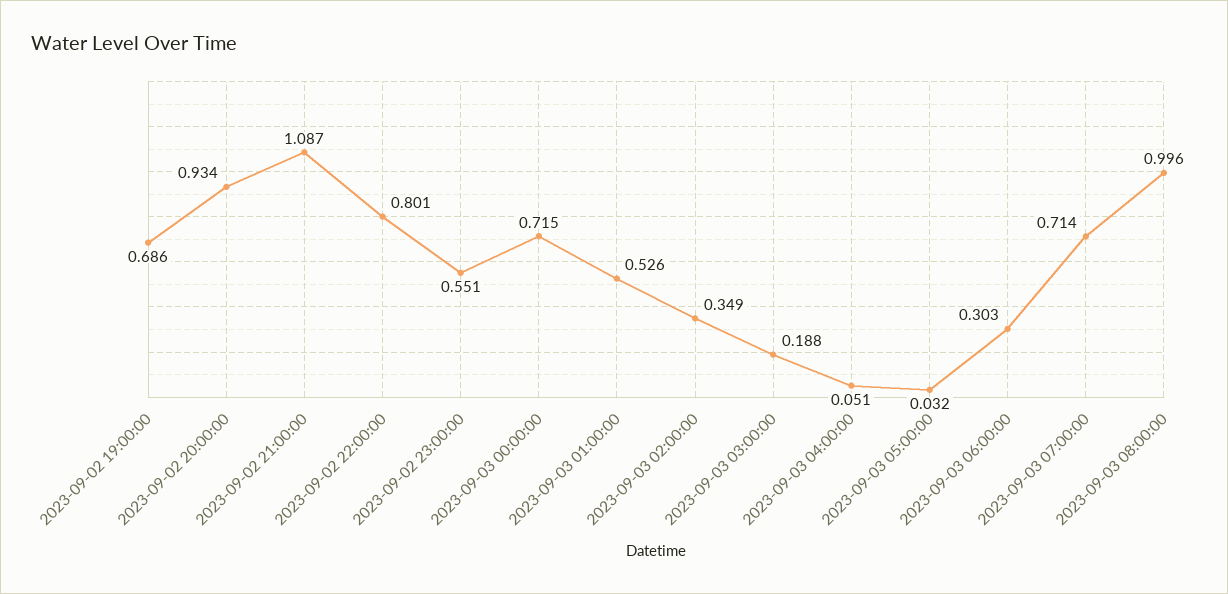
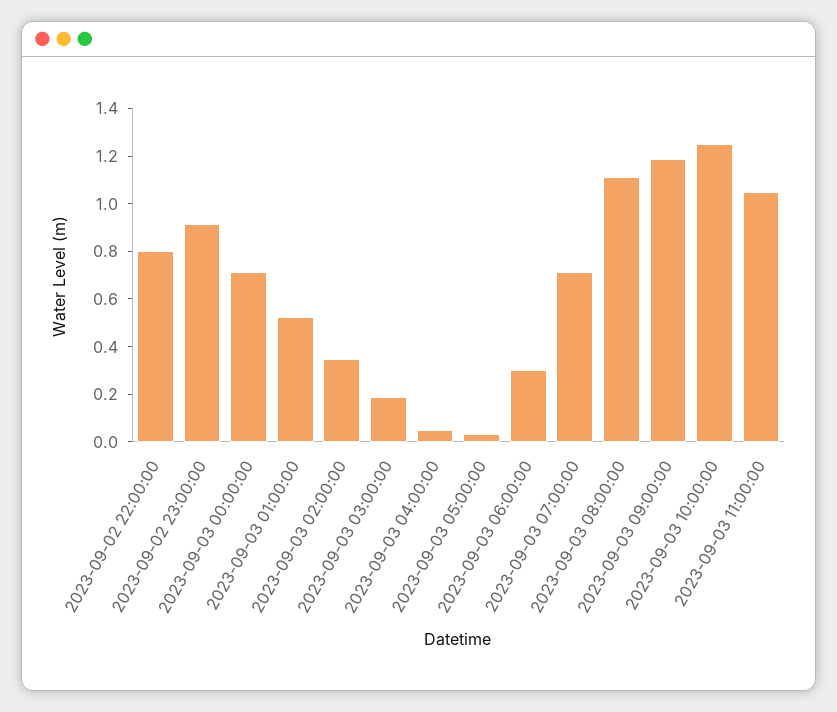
2023-09-02 19:00:00: 0.686 -> none
2023-09-02 20:00:00: 0.934 -> none
2023-09-02 21:00:00: 1.087 -> none
2023-09-02 23:00:00: 0.551 -> 0.9
2023-09-03 08:00:00: 0.996 -> 1.1
2023-09-03 09:00:00: none -> 1.2
2023-09-03 10:00:00: none -> 1.25
2023-09-03 11:00:00: none -> 1.05

